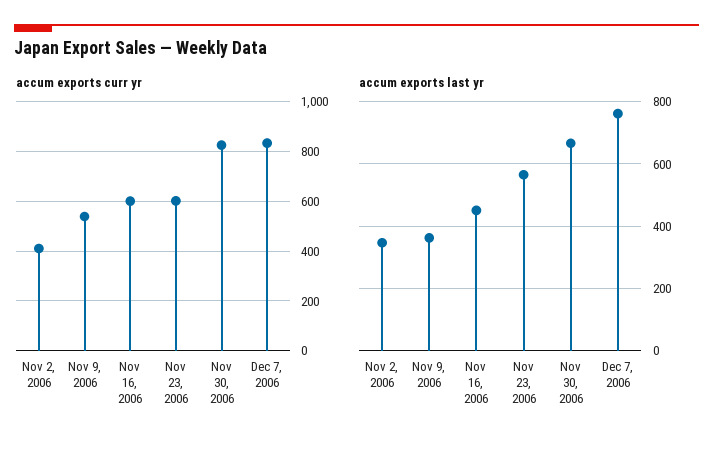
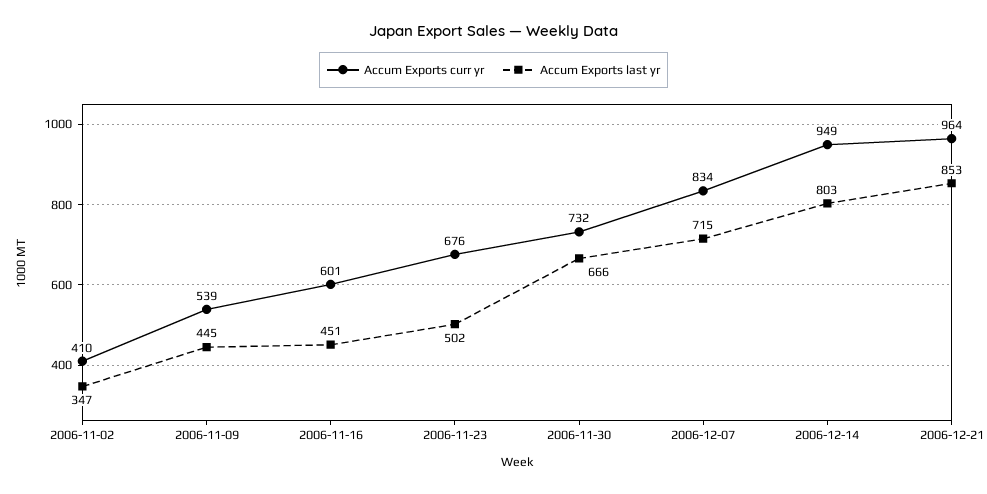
accum exports curr yr, Nov 23, 2006: 600 -> 676
accum exports curr yr, Nov 30, 2006: 825 -> 732
accum exports last yr, Nov 9, 2006: 360 -> 445
accum exports last yr, Nov 23, 2006: 560 -> 502
accum exports last yr, Dec 7, 2006: 760 -> 715
accum exports curr yr, 2006-12-14: none -> 949
accum exports last yr, 2006-12-14: none -> 803
accum exports curr yr, 2006-12-21: none -> 964
accum exports last yr, 2006-12-21: none -> 853

